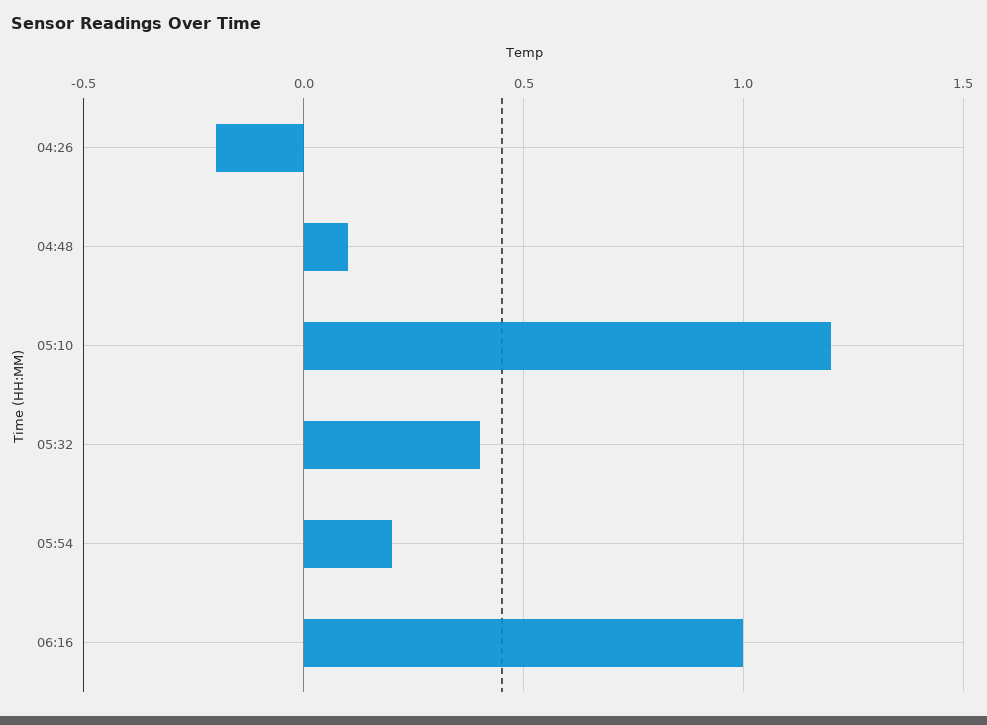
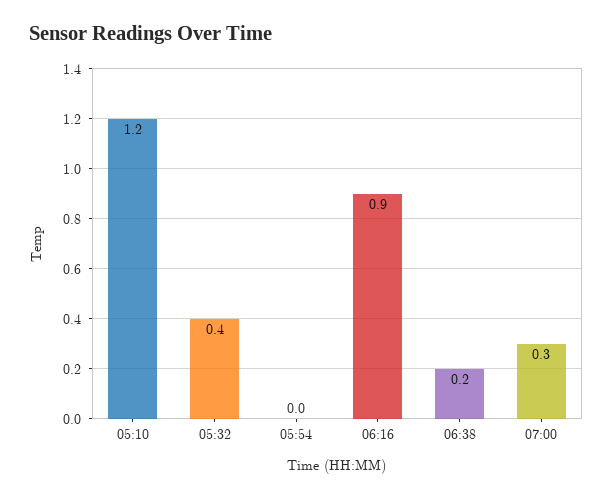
04:26: -0.2 -> none
04:48: 0.1 -> none
05:54: 0.2 -> 0
06:16: 1 -> 0.9
06:38: none -> 0.2
07:00: none -> 0.3

